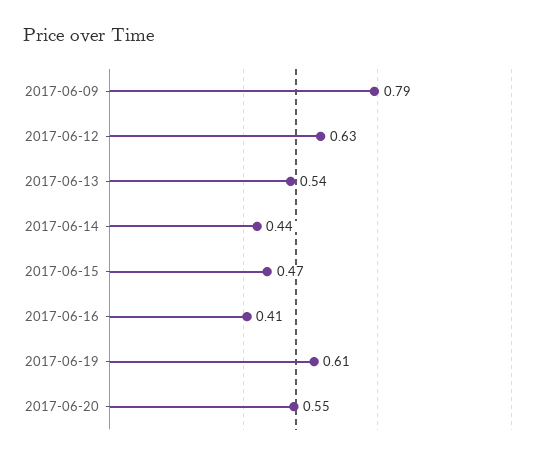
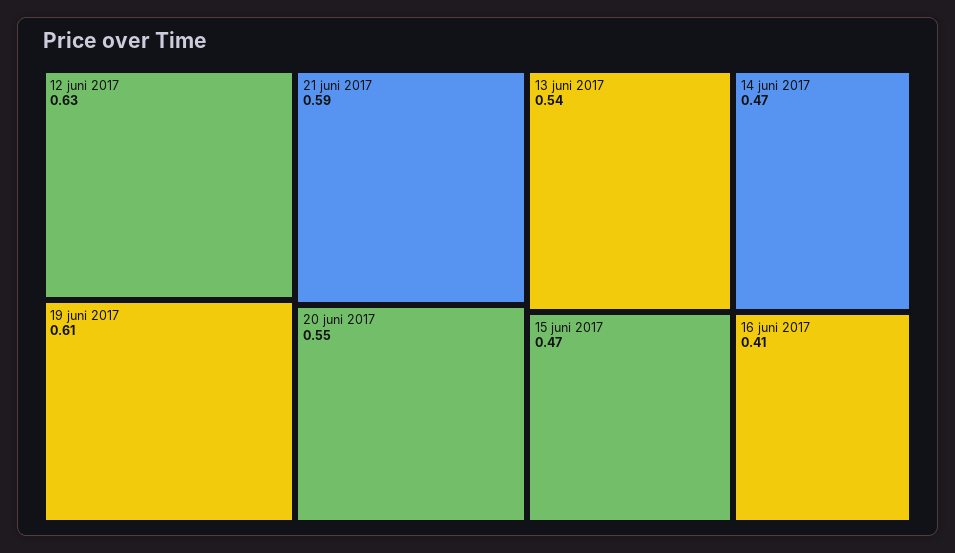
2017-06-09: 0.79 -> none
2017-06-14: 0.44 -> 0.47
21 juni 2017: none -> 0.59

